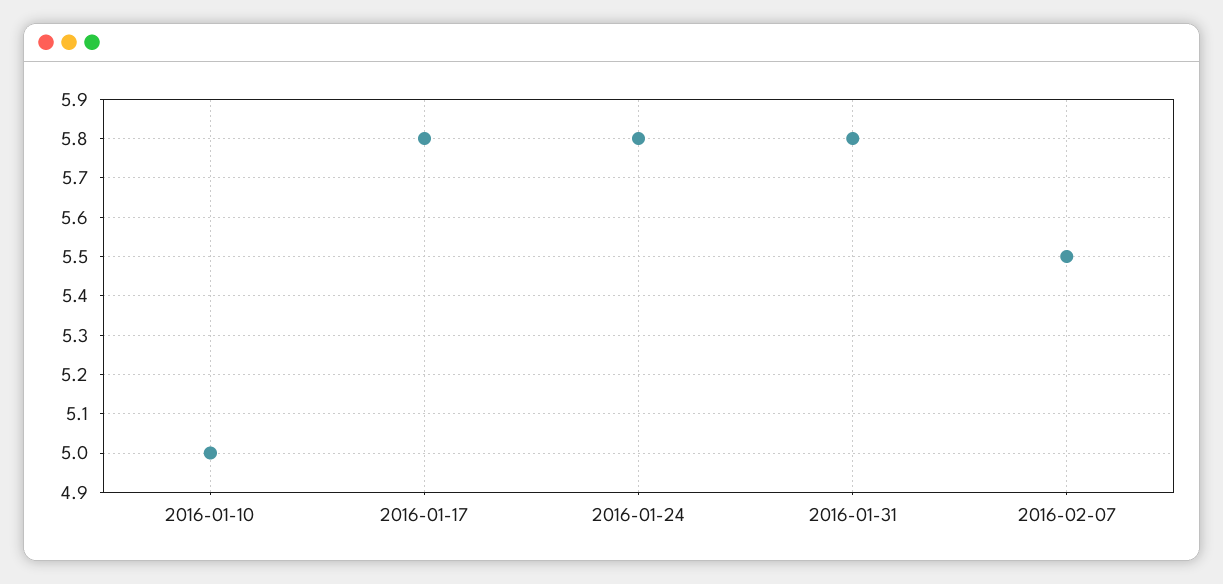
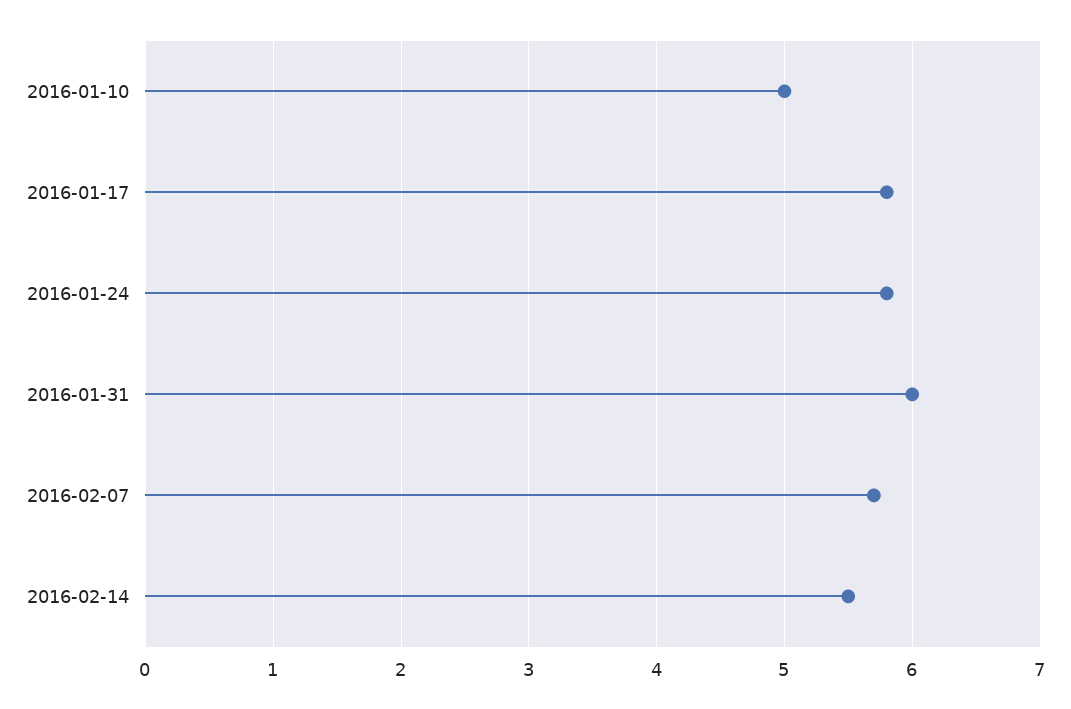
2016-01-31: 5.8 -> 6
2016-02-07: 5.5 -> 5.7
2016-02-14: none -> 5.5

